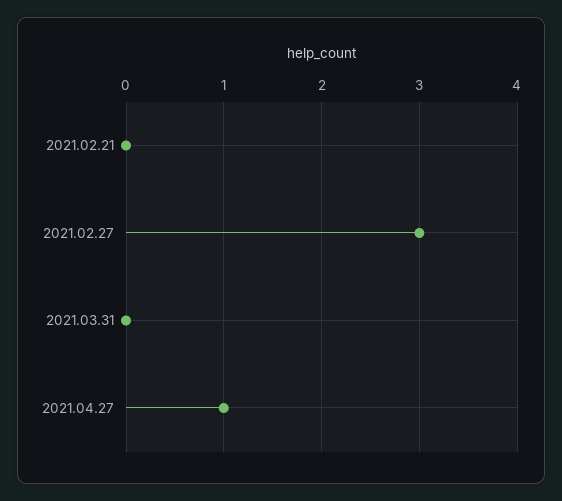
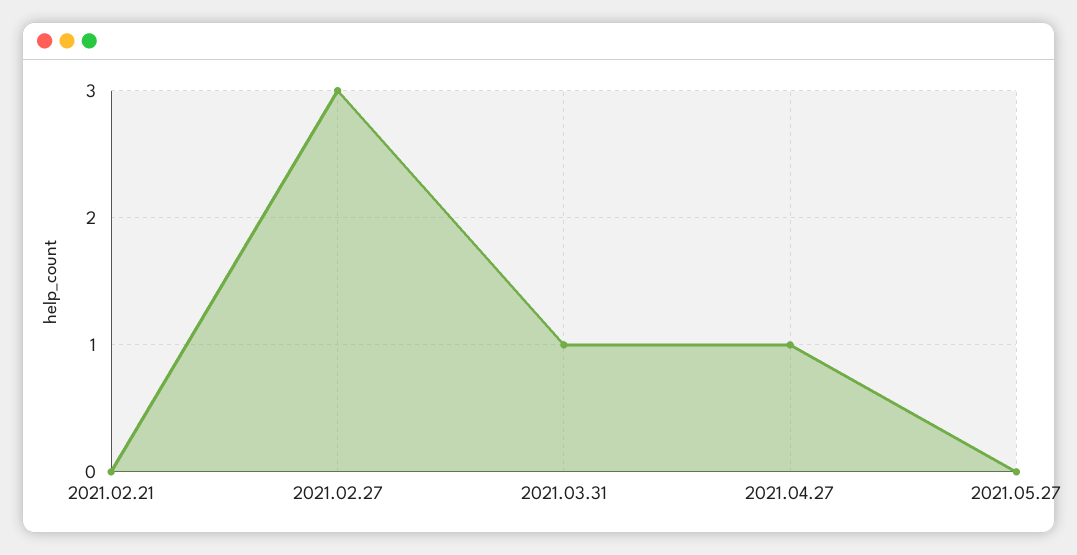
2021.03.31: 0 -> 1
2021.05.27: none -> 0

